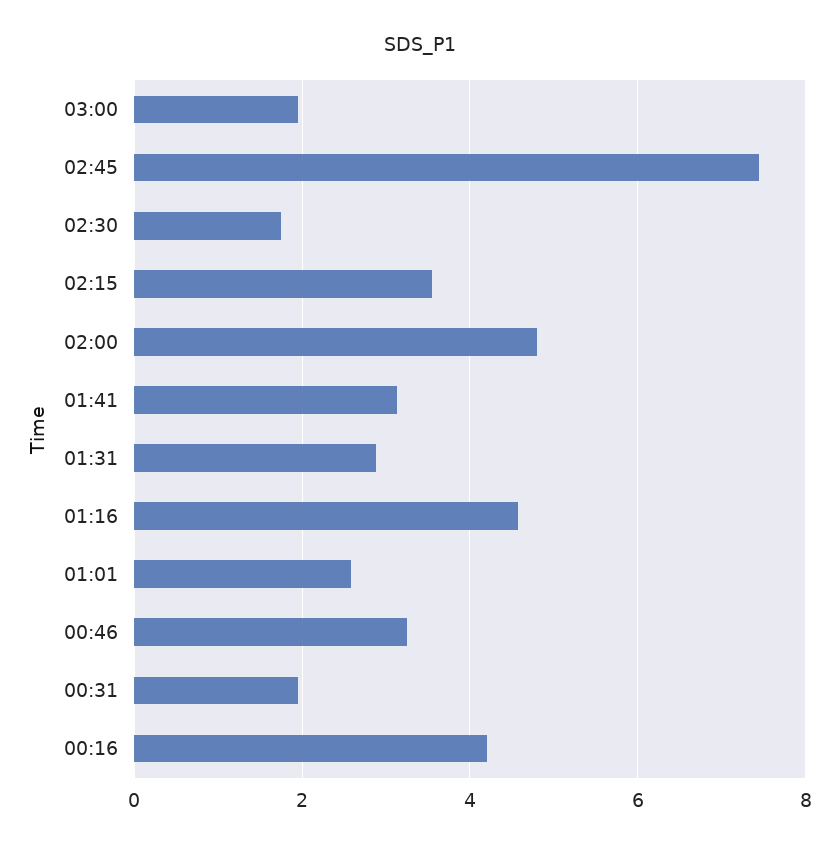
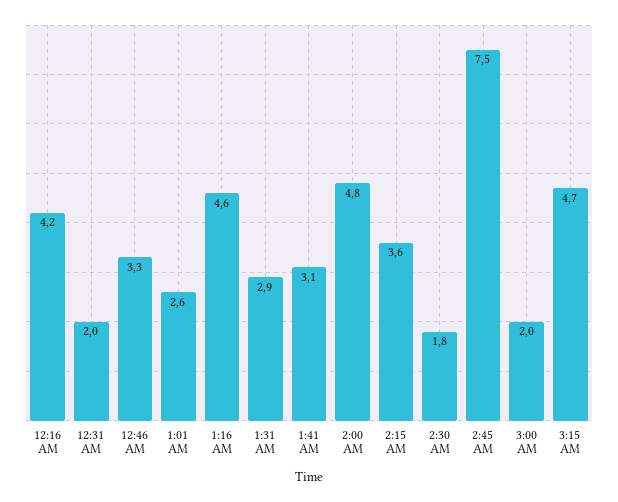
3:15 AM: none -> 4.7

